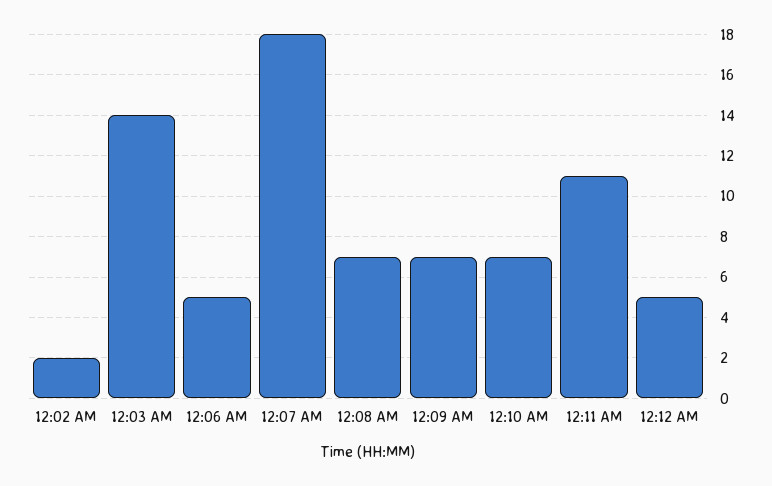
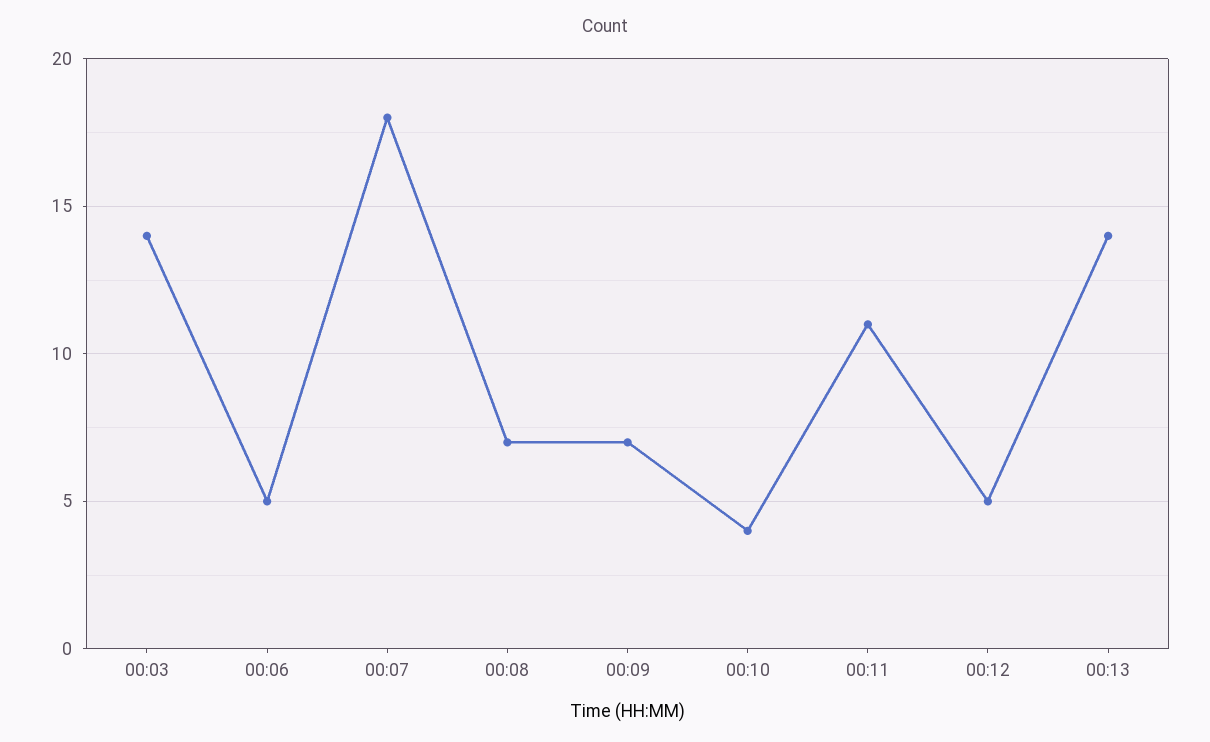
12:02 AM: 2 -> none
12:10 AM: 7 -> 4
00:13: none -> 14

